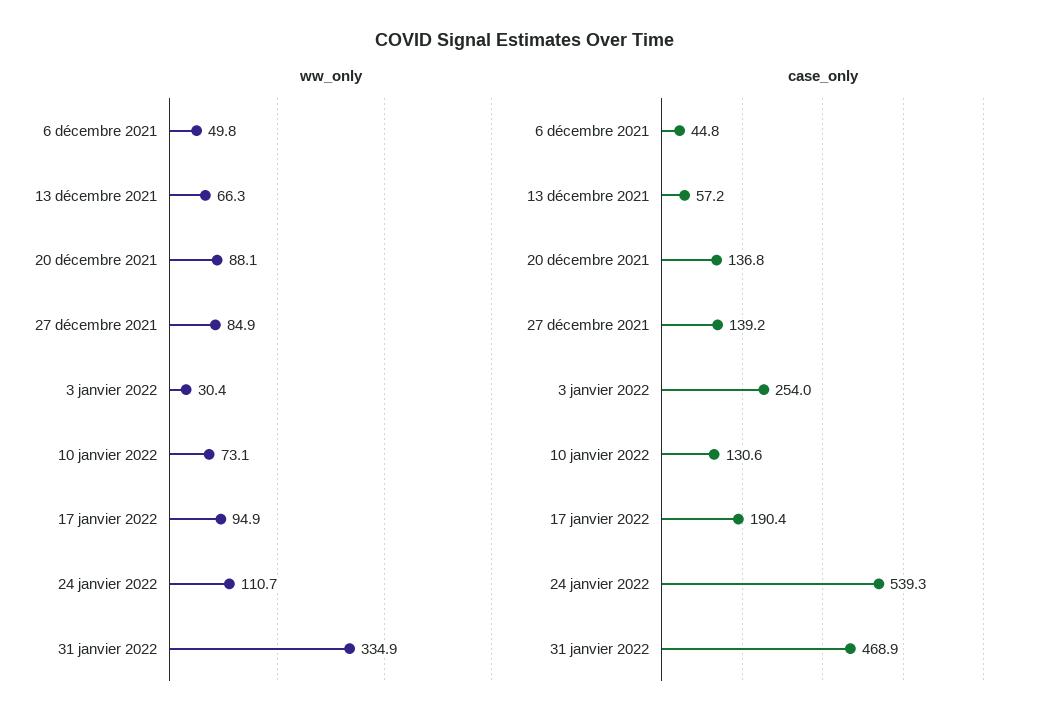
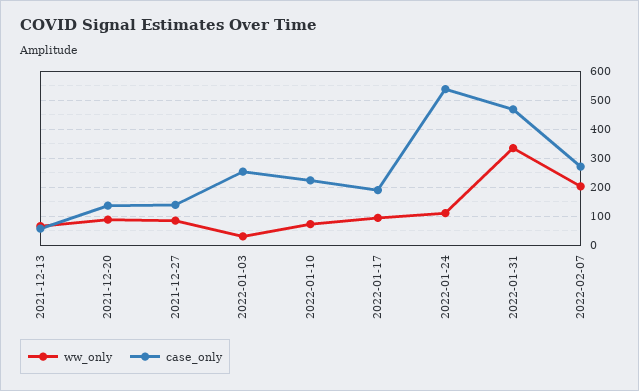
ww_only, 6 décembre 2021: 49.8 -> none
case_only, 6 décembre 2021: 44.8 -> none
case_only, 10 janvier 2022: 130.6 -> 225
ww_only, 2022-02-07: none -> 200
case_only, 2022-02-07: none -> 275

